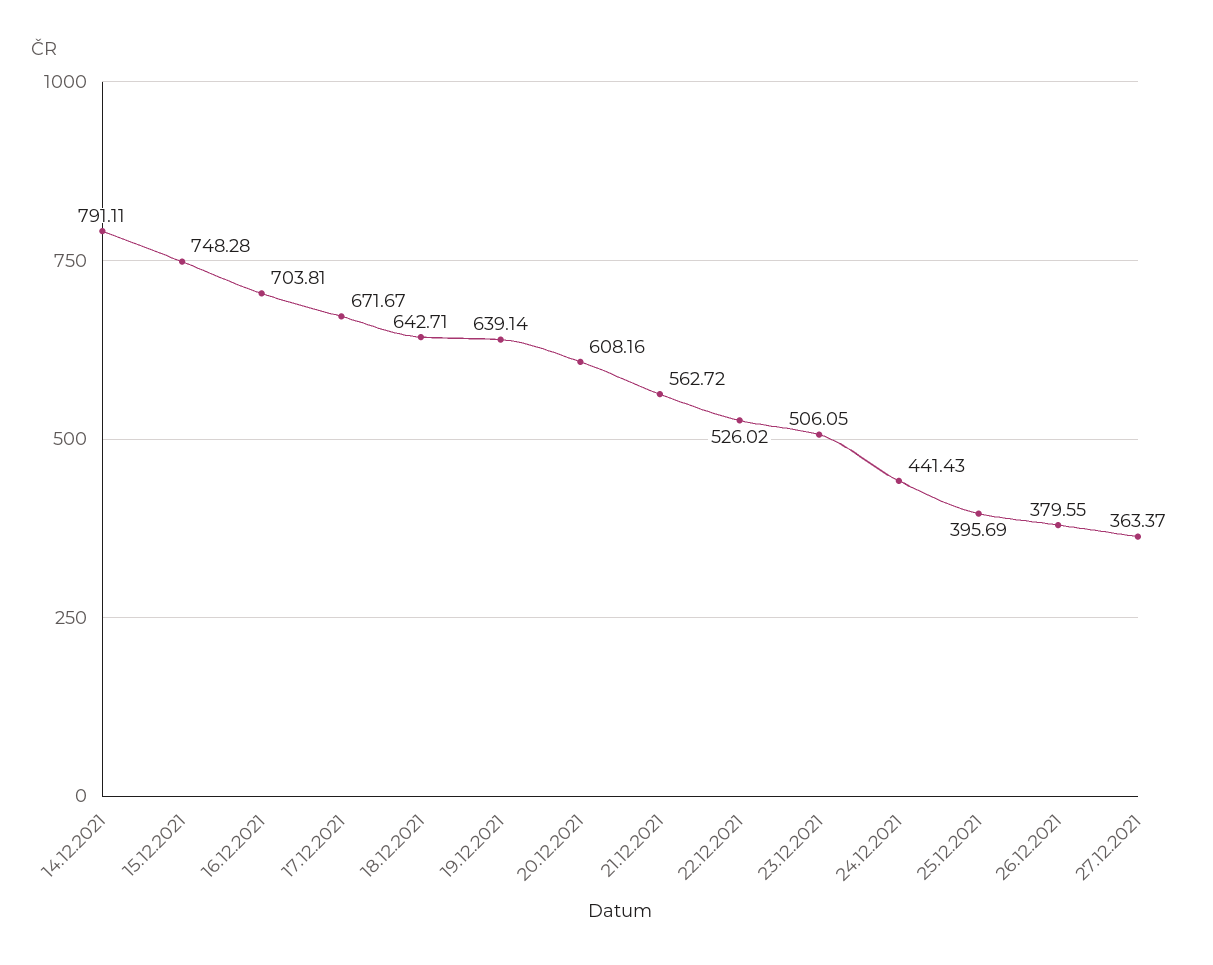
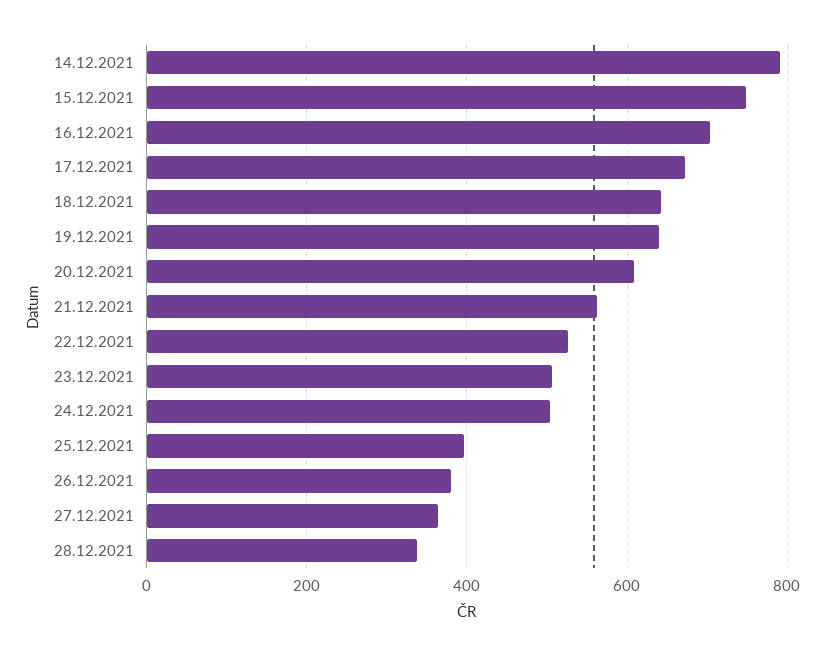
24.12.2021: 441.43 -> 500
28.12.2021: none -> 340

